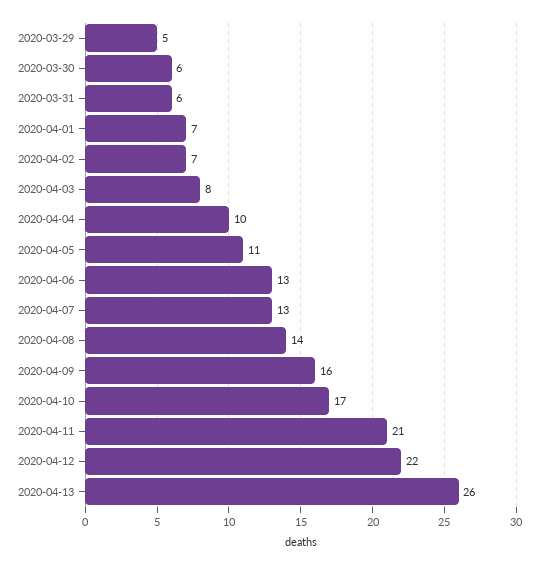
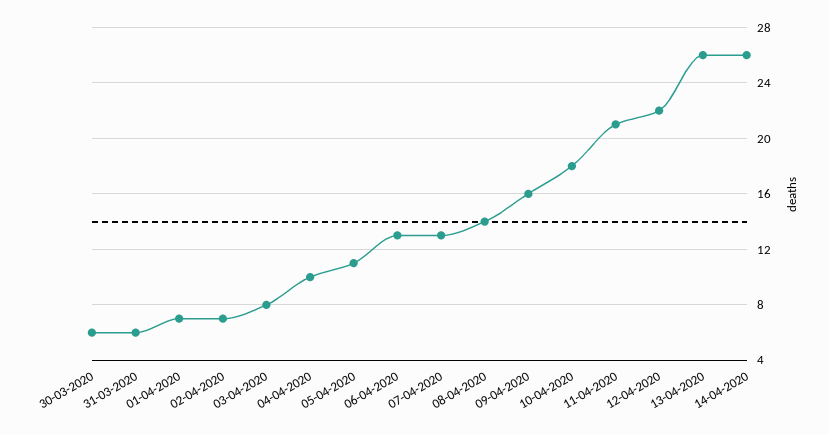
2020-03-29: 5 -> none
2020-04-10: 17 -> 18
14-04-2020: none -> 26

